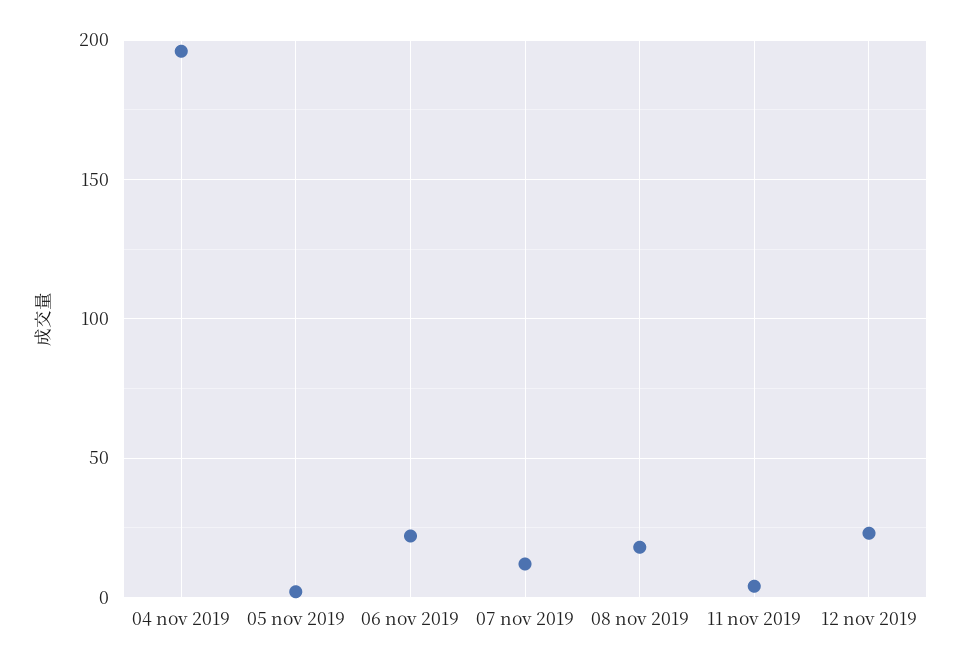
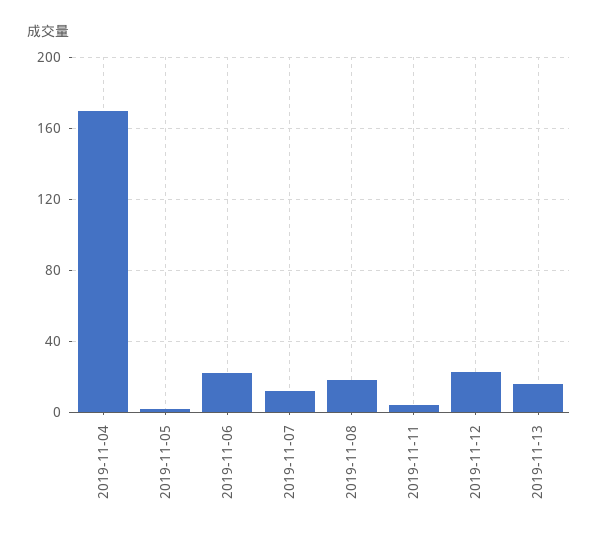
04 nov 2019: 195 -> 170
2019-11-13: none -> 15

